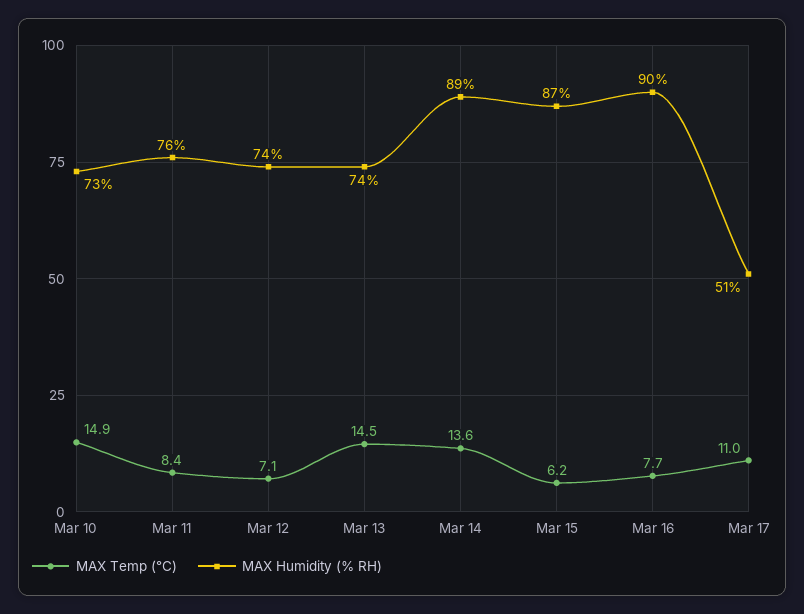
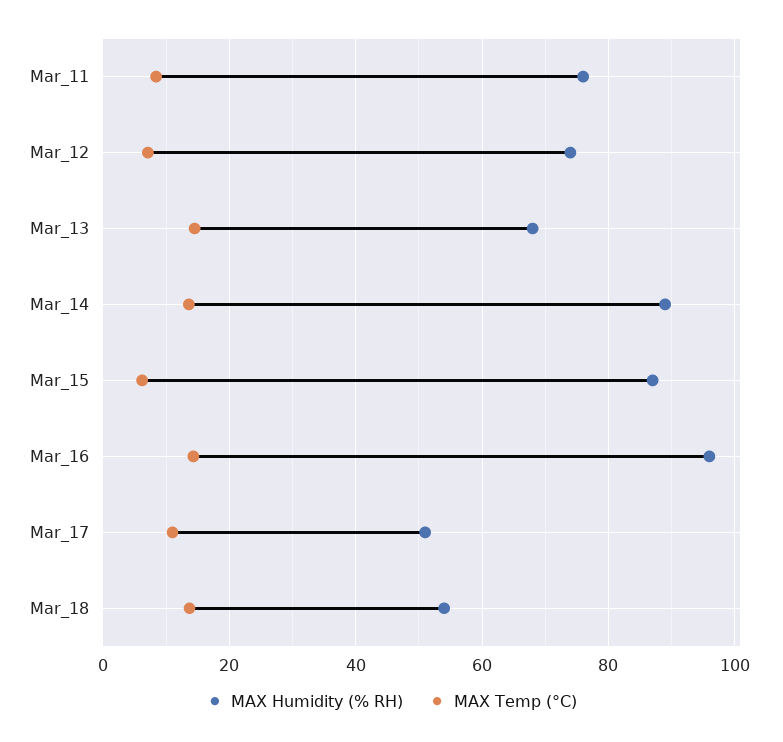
MAX Temp (°C), Mar 10: 14.9 -> none
MAX Humidity (% RH), Mar 10: 73 -> none
MAX Humidity (% RH), Mar 13: 74 -> 68
MAX Temp (°C), Mar 16: 7.7 -> 14
MAX Humidity (% RH), Mar 16: 90 -> 96
MAX Humidity (% RH), Mar_18: none -> 54
MAX Temp (°C), Mar_18: none -> 14

